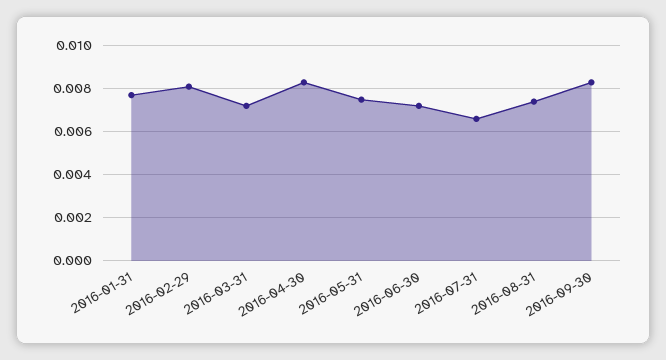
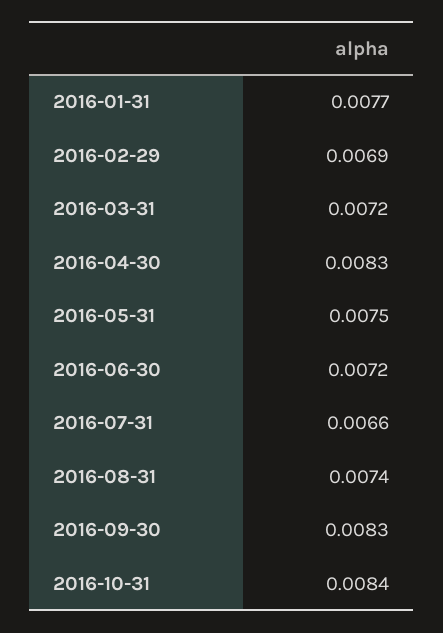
2016-02-29: 0.008 -> 0.0069
2016-10-31: none -> 0.0084

